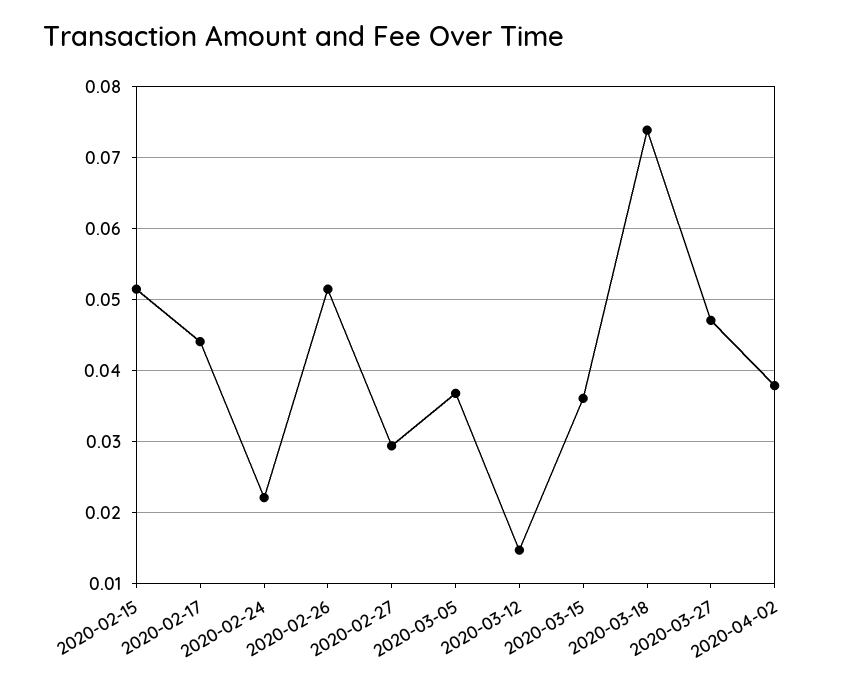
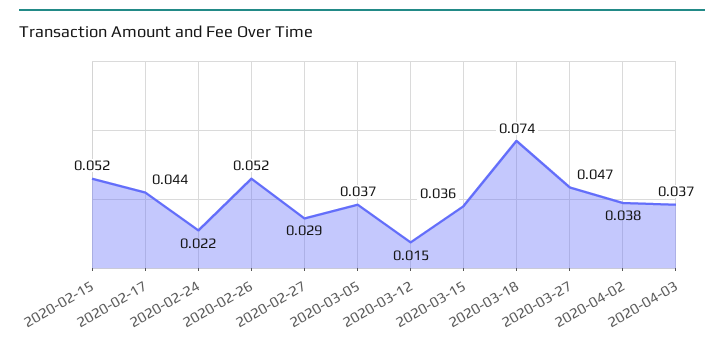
2020-04-03: none -> 0.037

